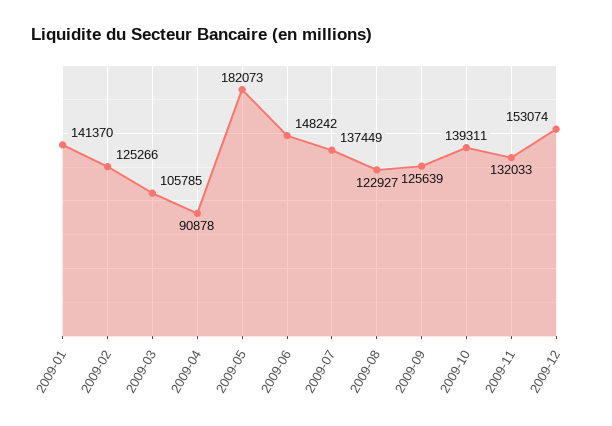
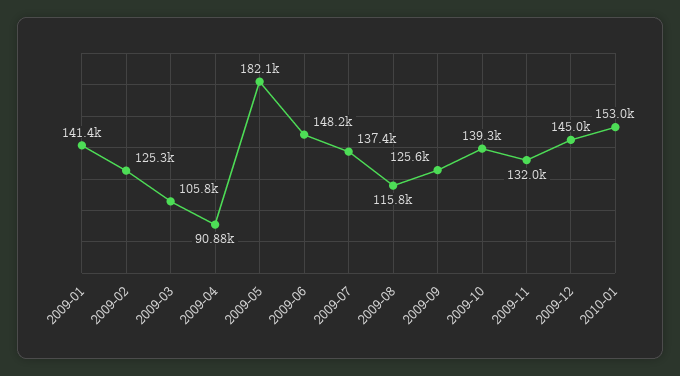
2009-08: 122927 -> 115800
2009-12: 153074 -> 145000
2010-01: none -> 153000

